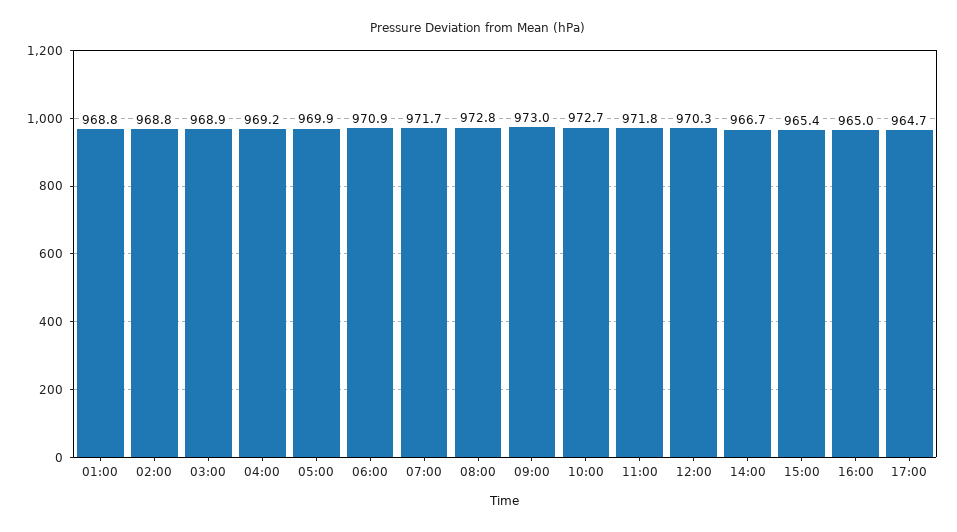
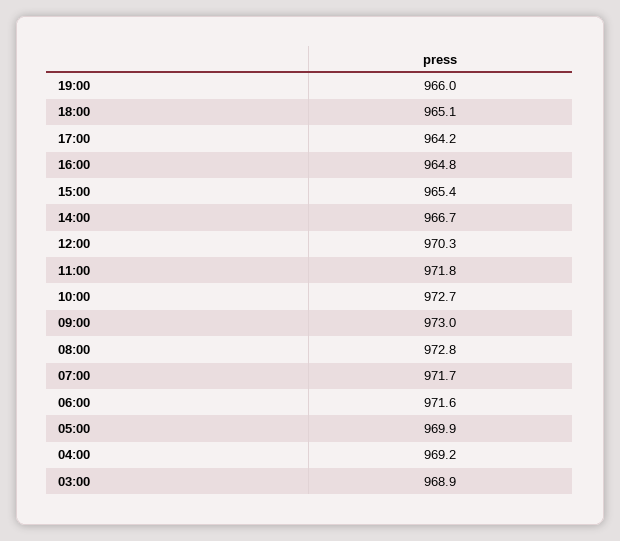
01:00: 968.8 -> none
02:00: 968.8 -> none
06:00: 970.9 -> 971.6
16:00: 965 -> 964.8
17:00: 964.7 -> 964.2
19:00: none -> 966
18:00: none -> 965.1

